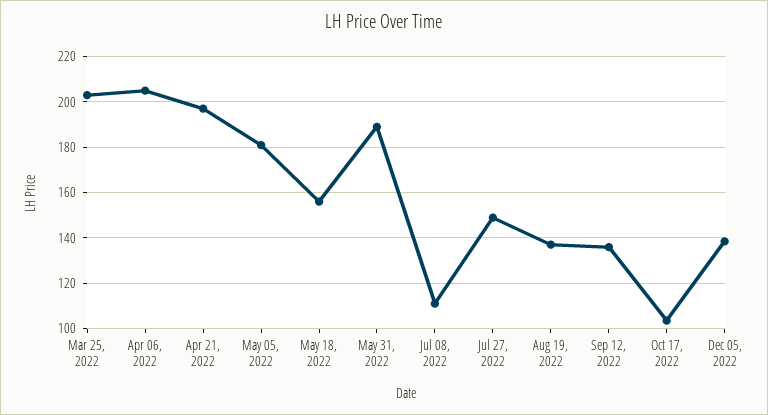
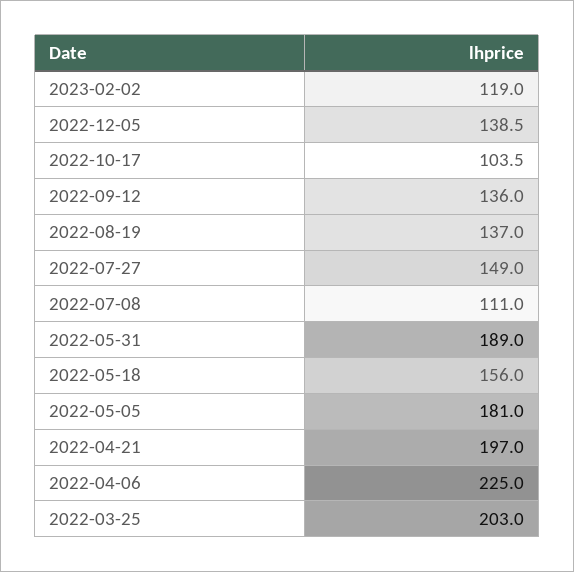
Apr 06, 2022: 205 -> 225
2023-02-02: none -> 119

